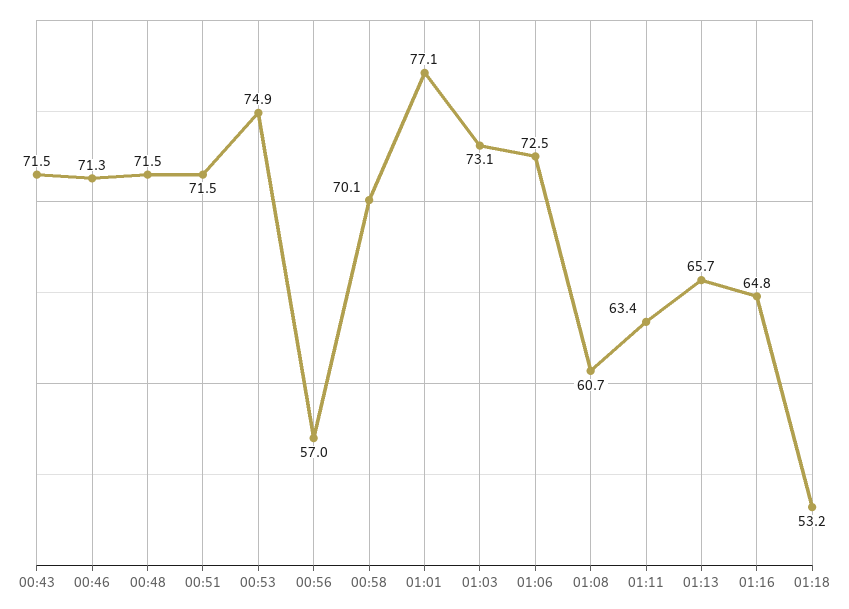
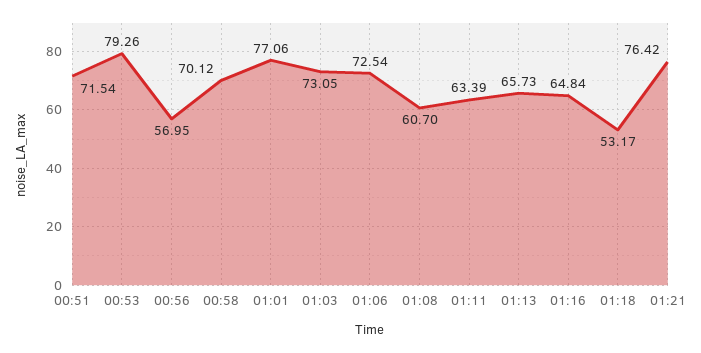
00:43: 71.5 -> none
00:46: 71.3 -> none
00:48: 71.5 -> none
00:53: 74.9 -> 79.26
01:21: none -> 76.42

